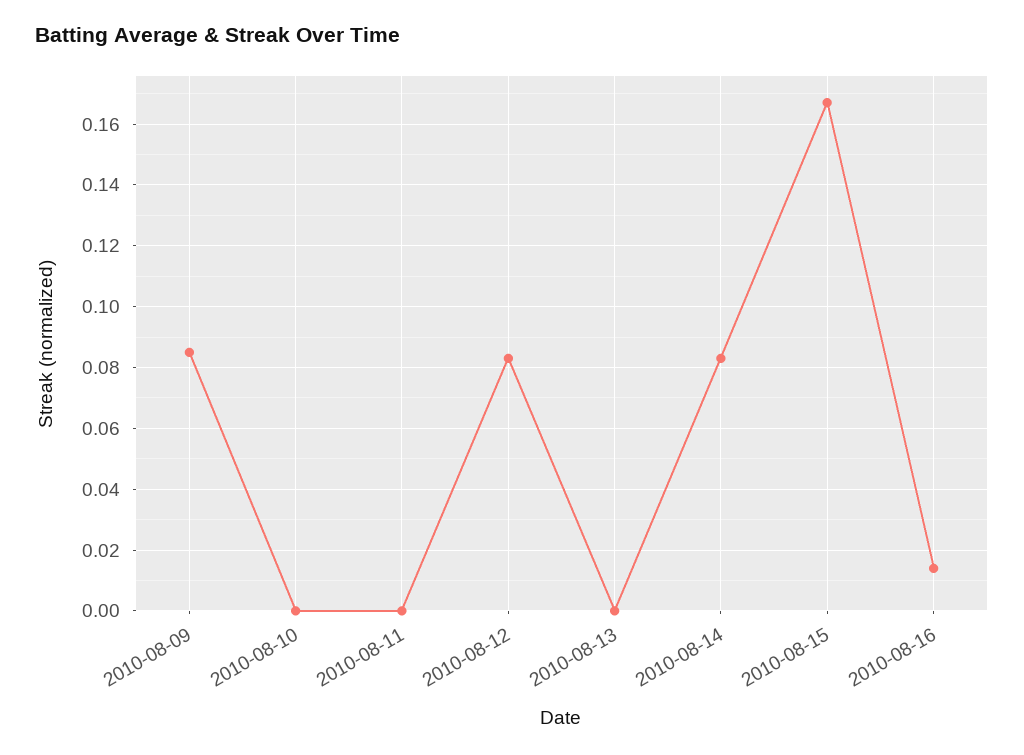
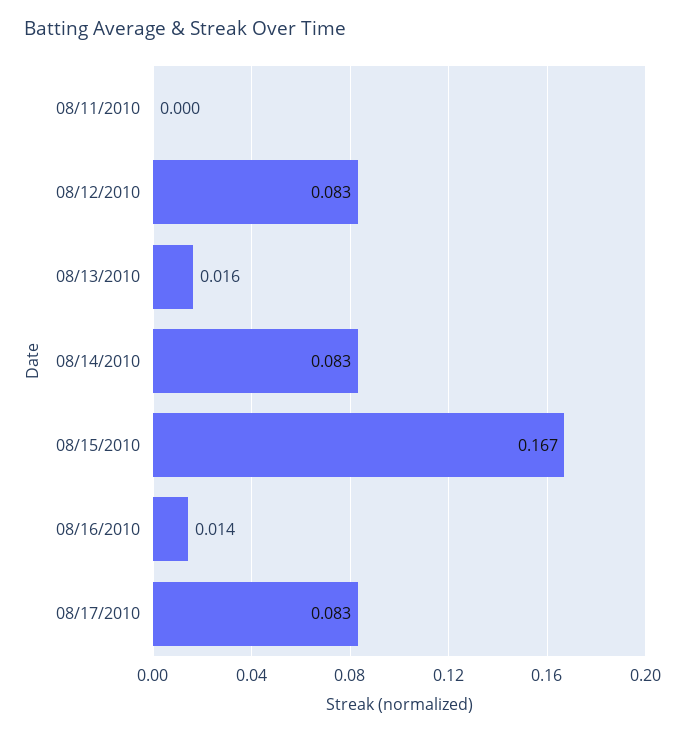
2010-08-09: 0.085 -> none
2010-08-10: 0 -> none
2010-08-13: 0 -> 0.016
08/17/2010: none -> 0.083

